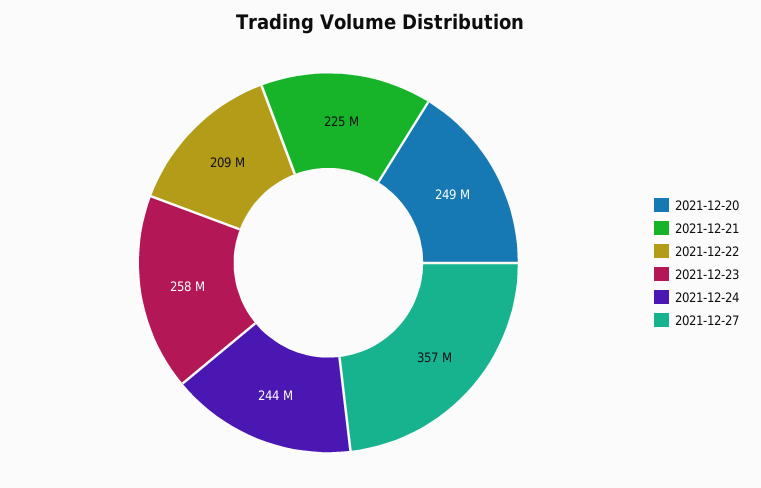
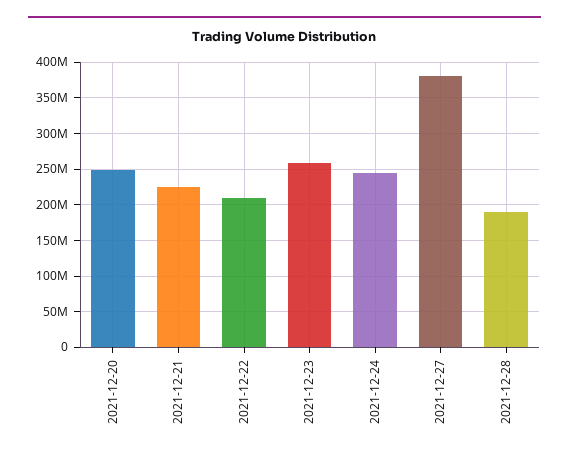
2021-12-27: 357000000 -> 380000000
2021-12-28: none -> 190000000

